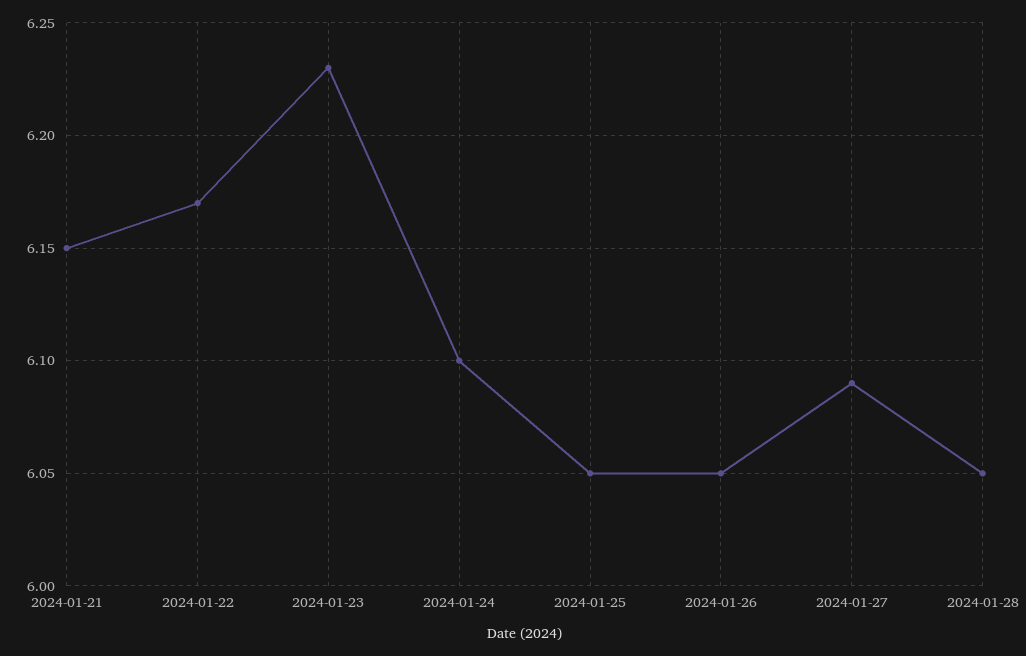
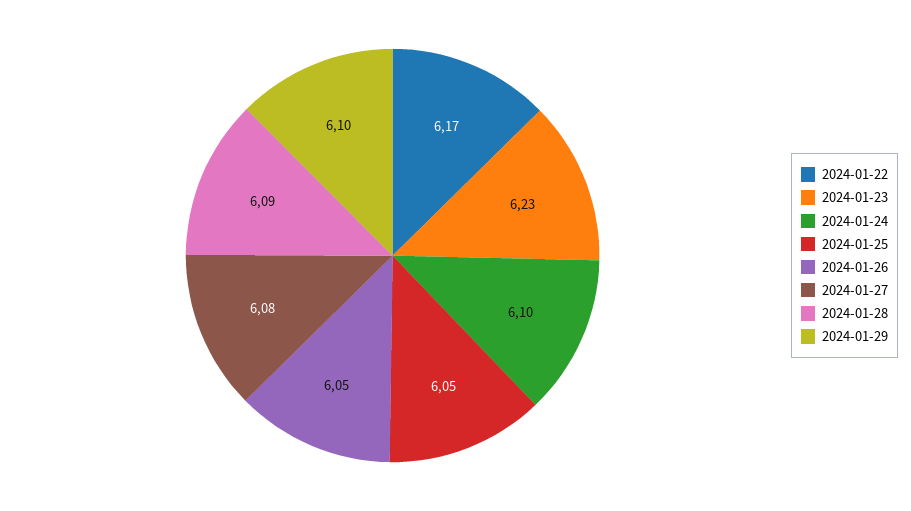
2024-01-21: 6.15 -> none
2024-01-27: 6.09 -> 6.08
2024-01-28: 6.05 -> 6.09
2024-01-29: none -> 6.1

